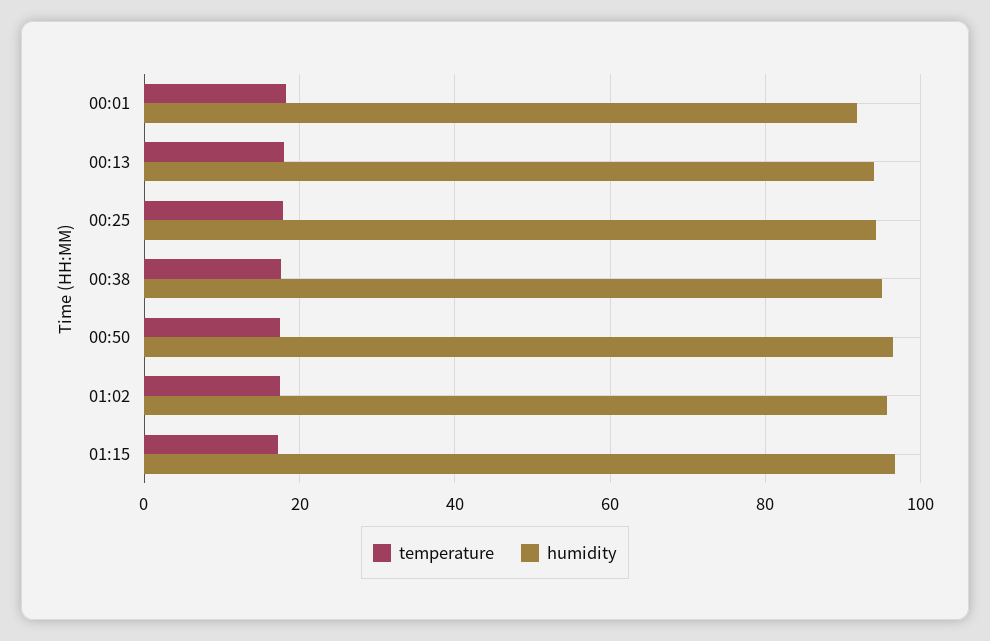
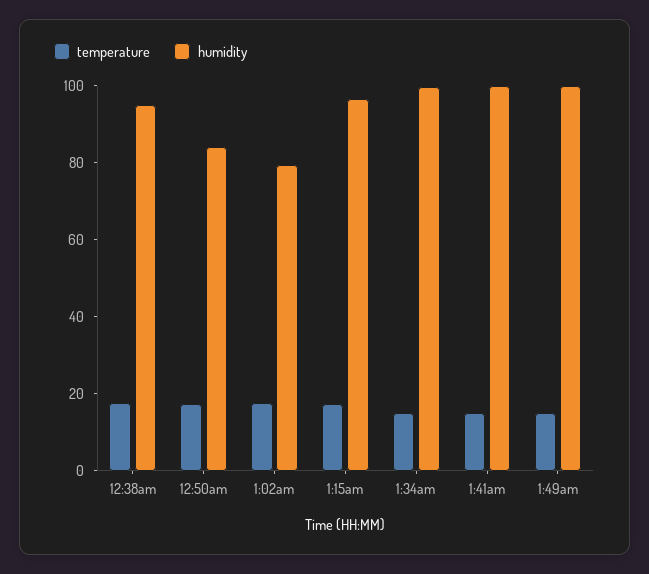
temperature, 00:01: 18 -> none
humidity, 00:01: 92 -> none
temperature, 00:13: 18 -> none
humidity, 00:13: 94 -> none
temperature, 00:25: 18 -> none
humidity, 00:25: 94 -> none
humidity, 00:50: 96 -> 85
humidity, 01:02: 96 -> 80
temperature, 1:34am: none -> 15
humidity, 1:34am: none -> 100
temperature, 1:41am: none -> 15
humidity, 1:41am: none -> 100
temperature, 1:49am: none -> 15
humidity, 1:49am: none -> 100

